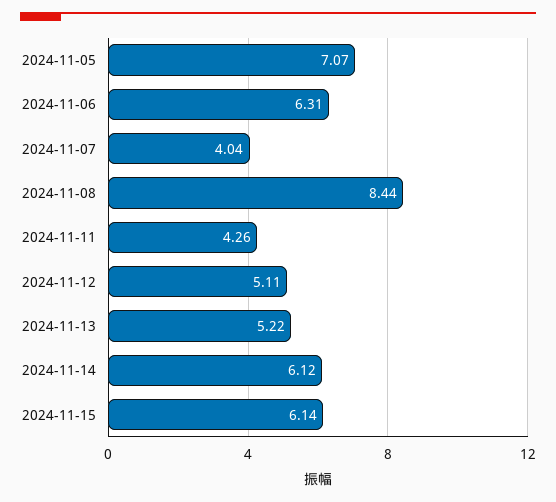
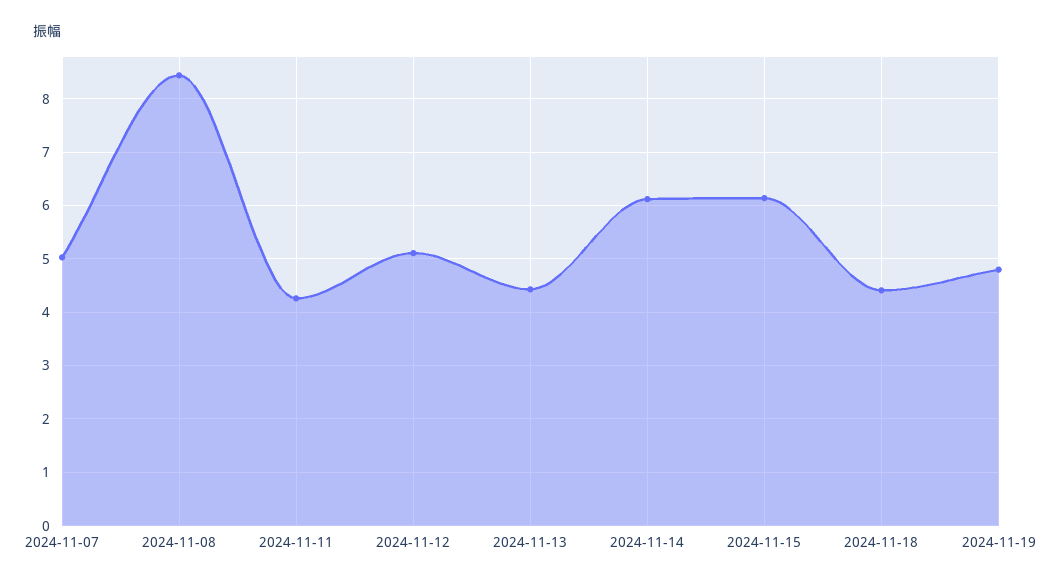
2024-11-05: 7.07 -> none
2024-11-06: 6.31 -> none
2024-11-07: 4.04 -> 5
2024-11-13: 5.22 -> 4.4
2024-11-18: none -> 4.4
2024-11-19: none -> 4.8

